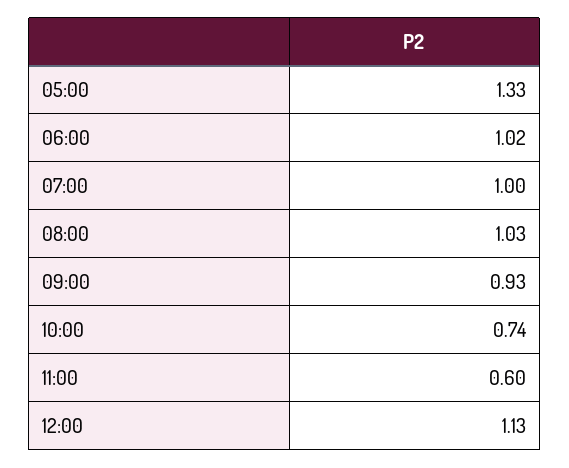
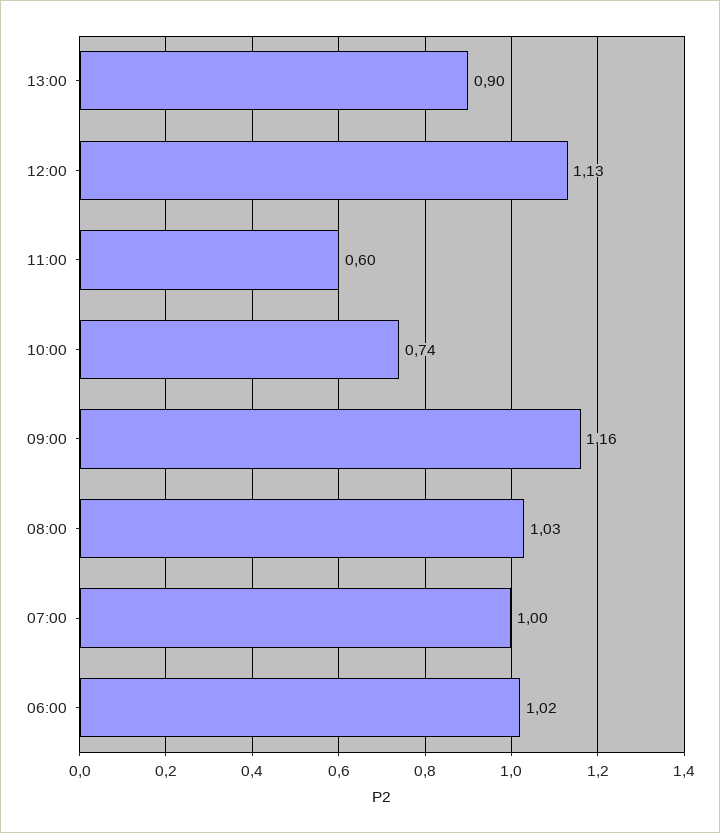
05:00: 1.33 -> none
09:00: 0.93 -> 1.16
13:00: none -> 0.9

